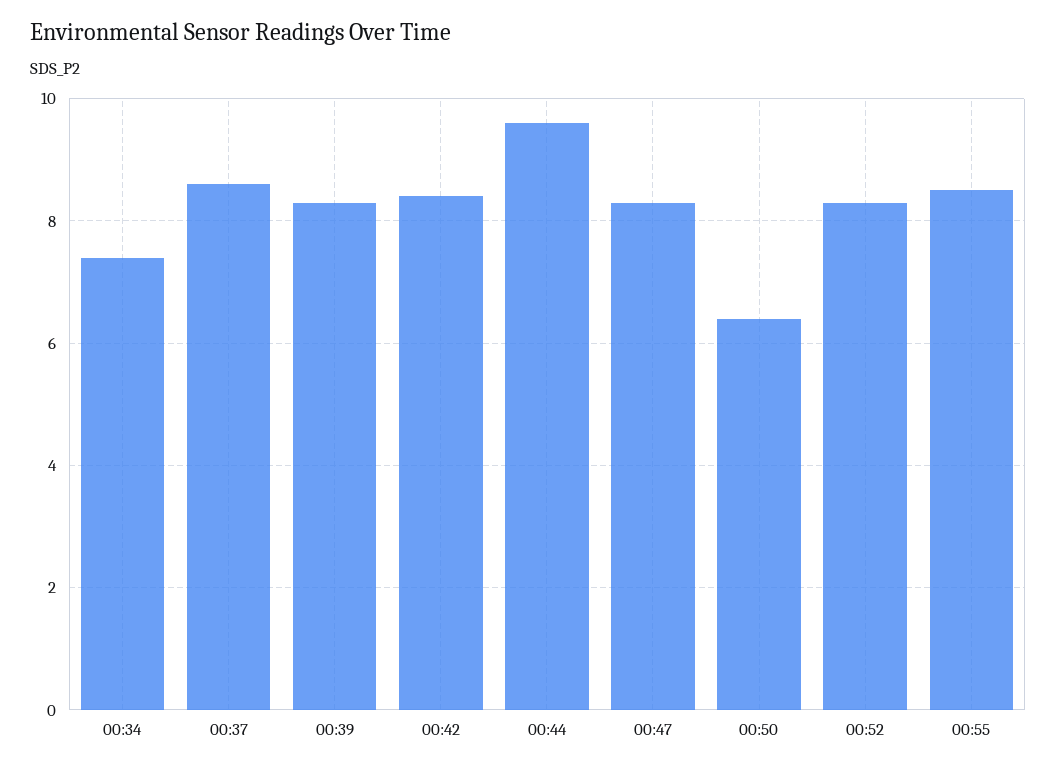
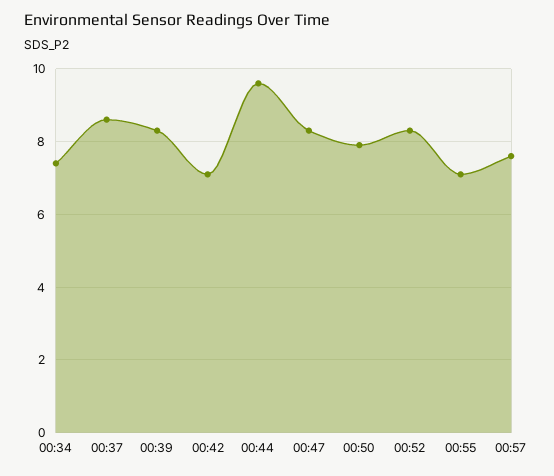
00:42: 8.5 -> 7
00:50: 6.5 -> 8
00:55: 8.5 -> 7
00:57: none -> 7.5

